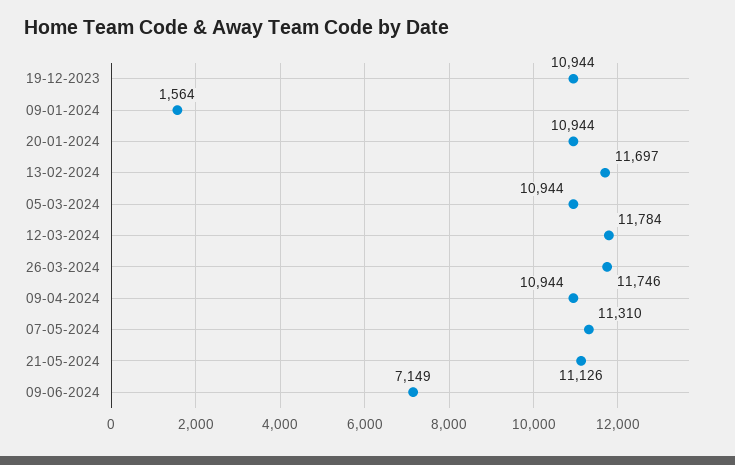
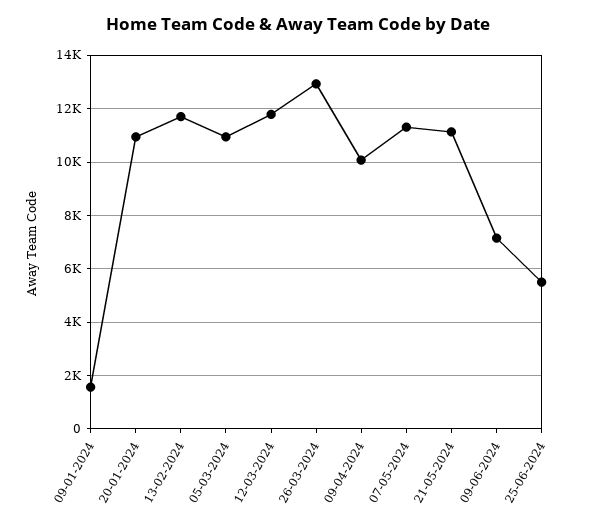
19-12-2023: 10944 -> none
26-03-2024: 11746 -> 13000
09-04-2024: 10944 -> 10000
25-06-2024: none -> 5500

